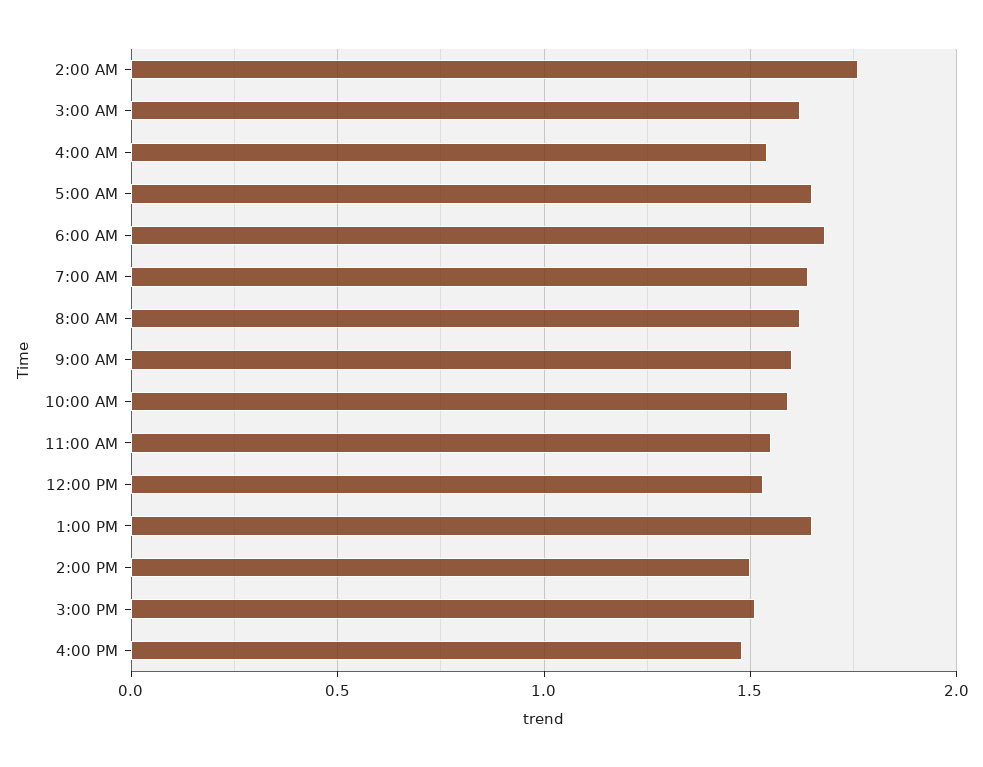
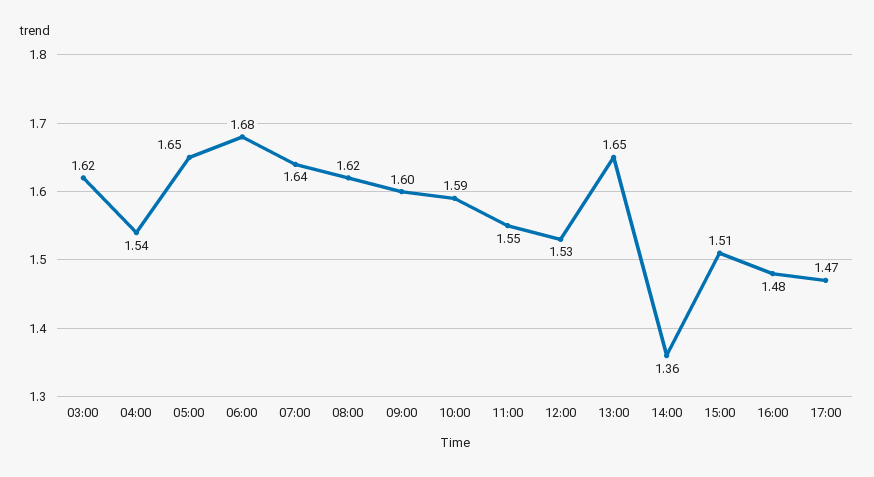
2:00 AM: 1.75 -> none
2:00 PM: 1.5 -> 1.36
17:00: none -> 1.47

